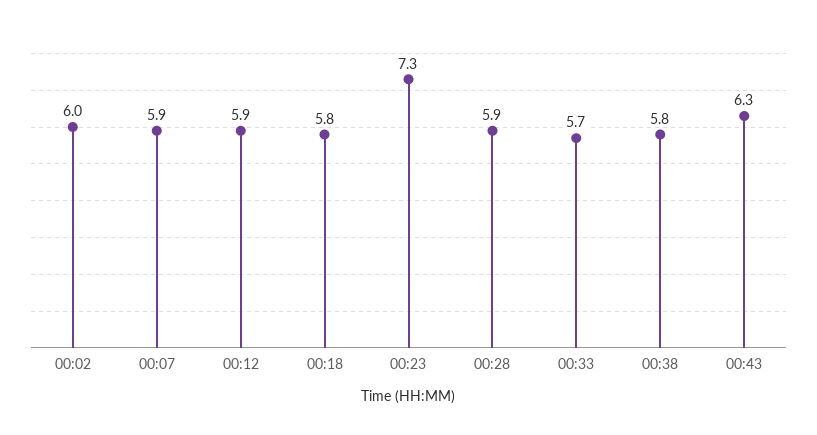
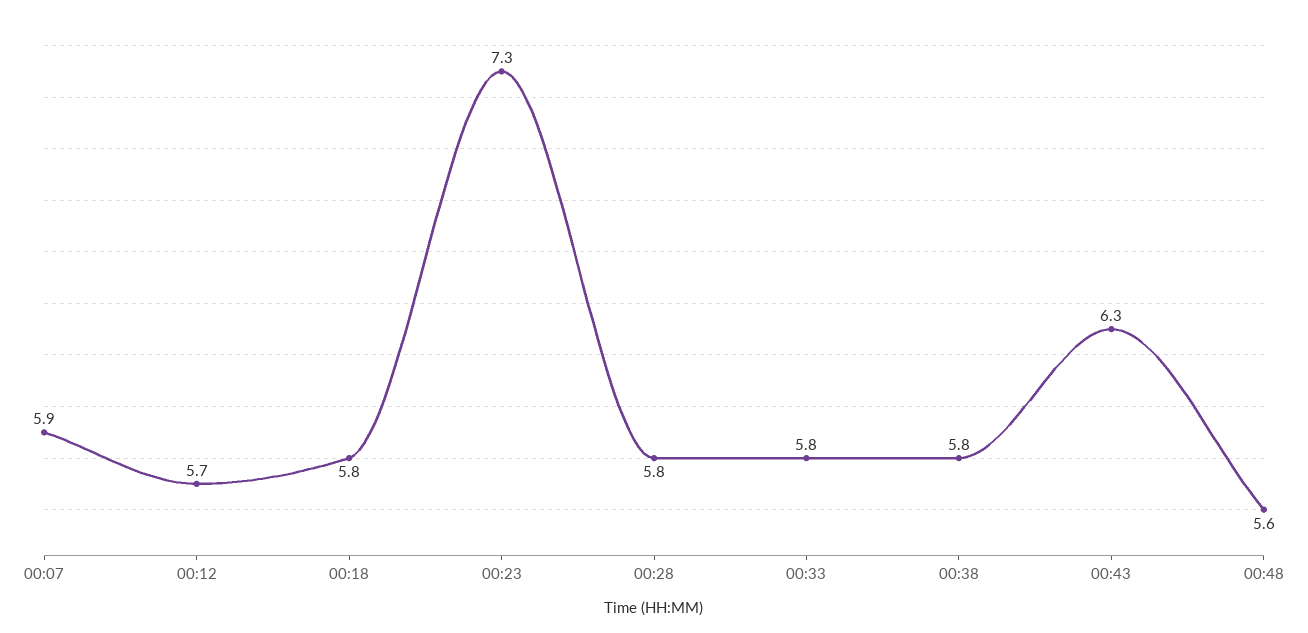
00:02: 6 -> none
00:12: 5.9 -> 5.7
00:28: 5.9 -> 5.8
00:33: 5.7 -> 5.8
00:48: none -> 5.6

